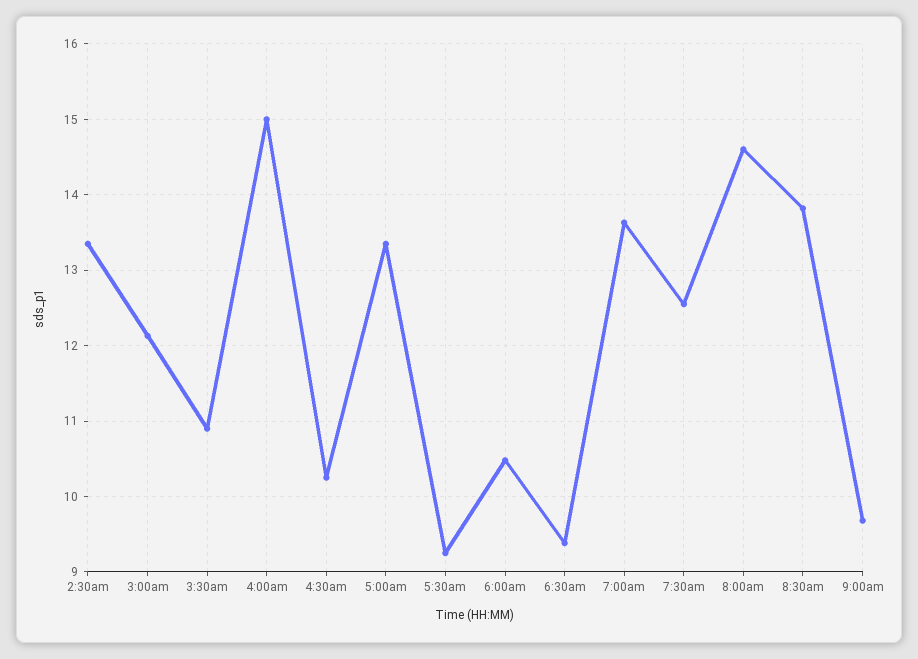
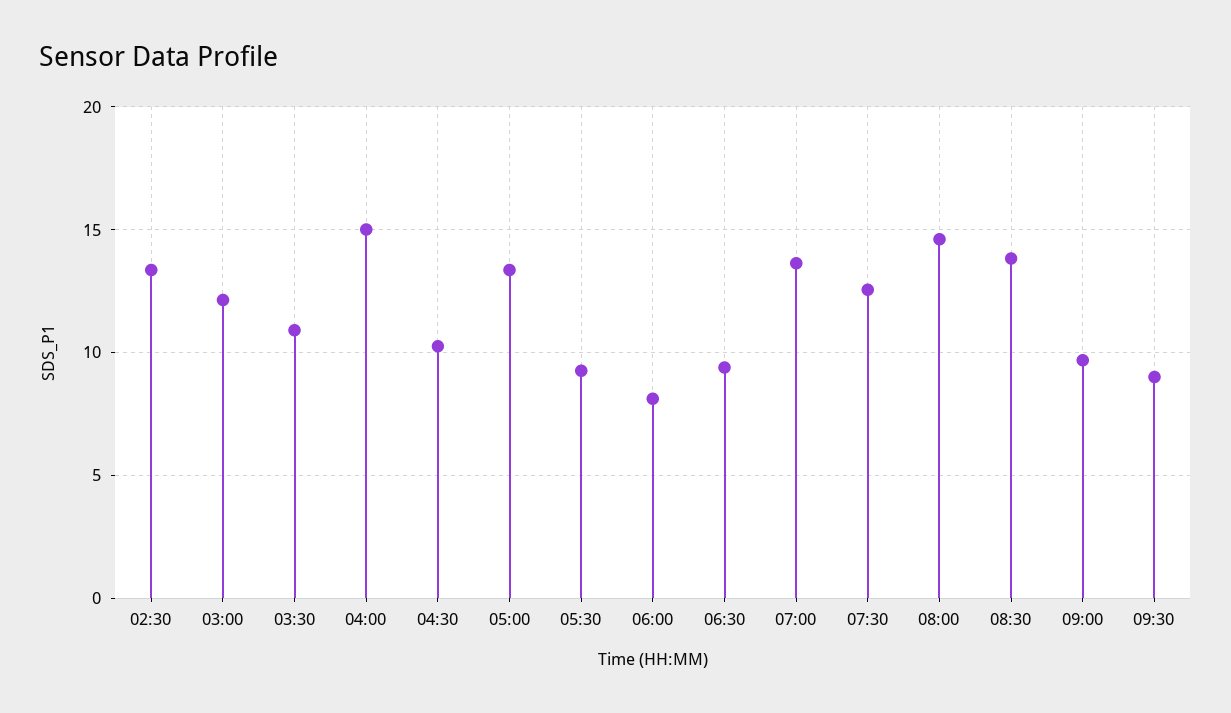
6:00am: 10.5 -> 8
09:30: none -> 9

